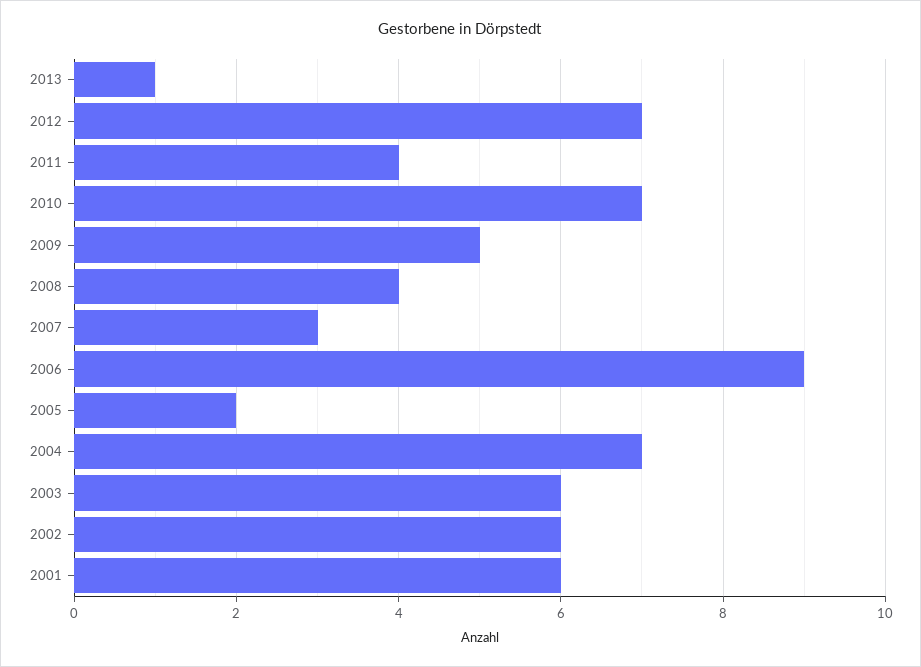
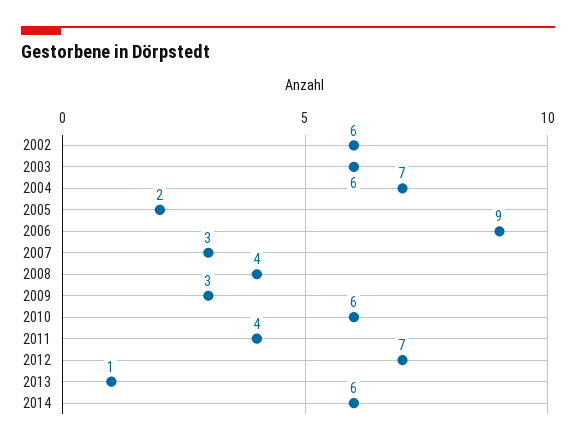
2010: 7 -> 6
2009: 5 -> 3
2001: 6 -> none
2014: none -> 6

